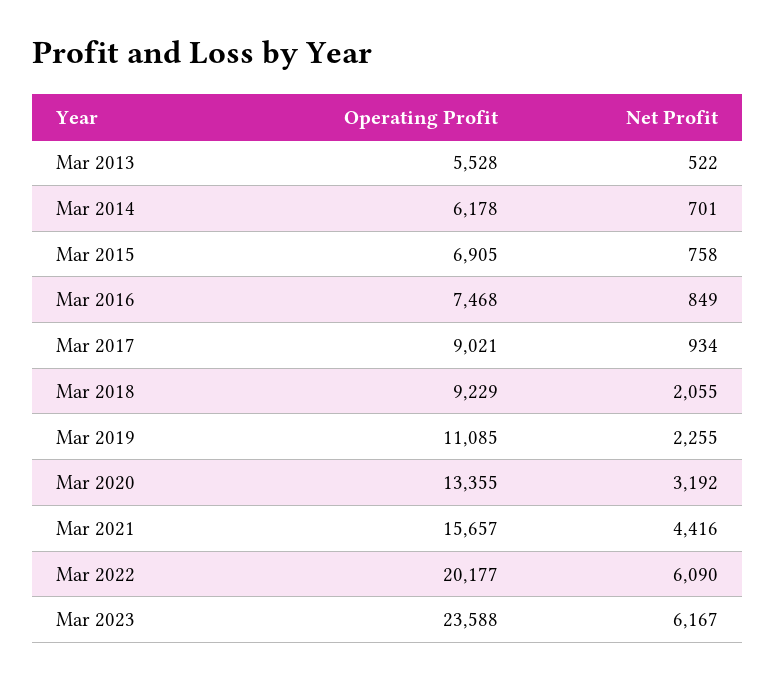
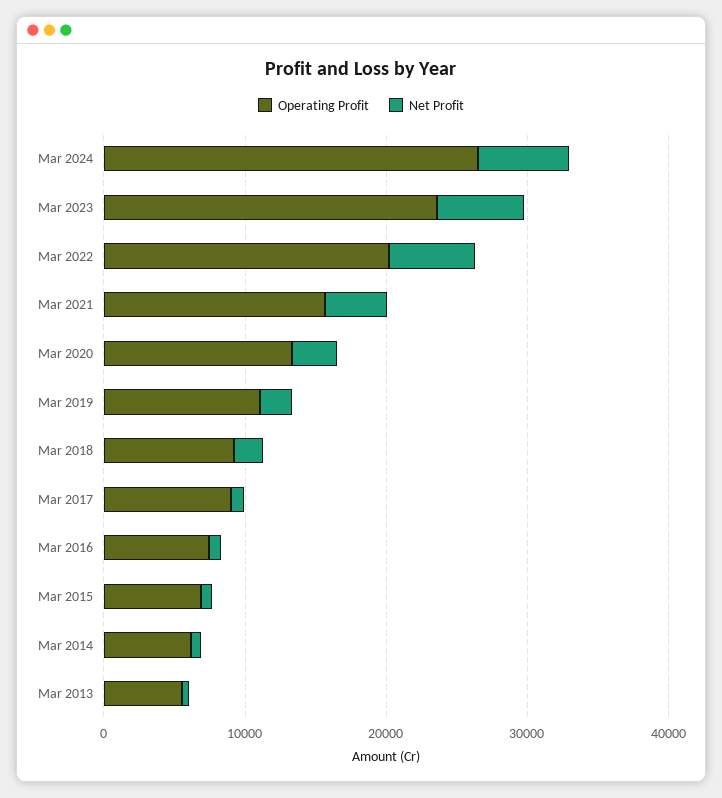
Operating Profit, Mar 2024: none -> 26000
Net Profit, Mar 2024: none -> 6000

